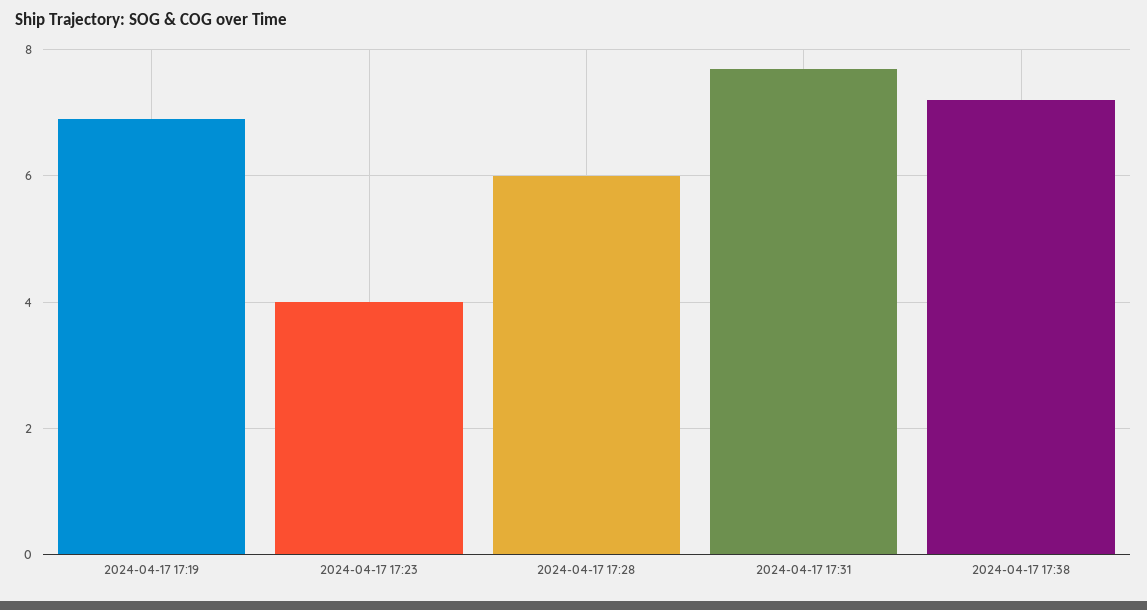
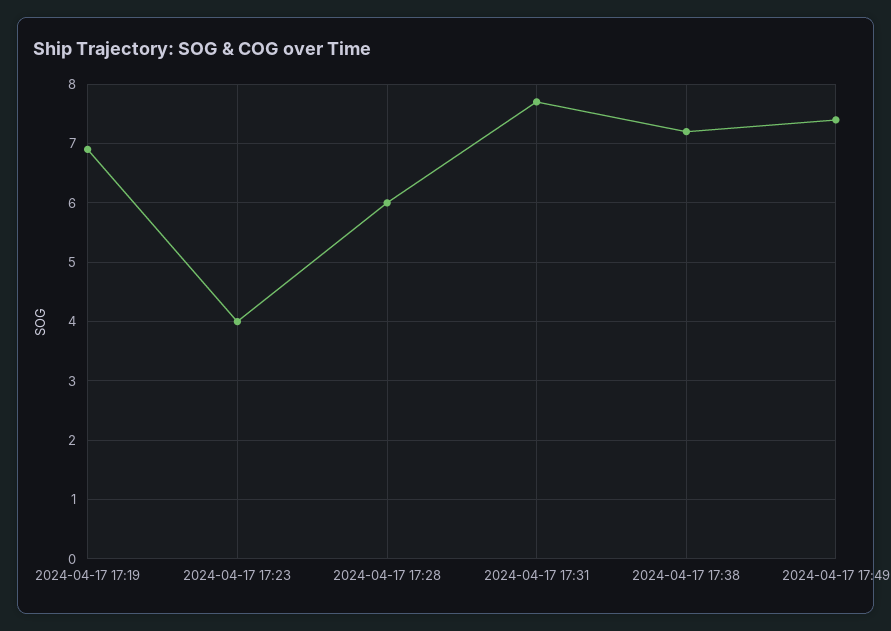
2024-04-17 17:49: none -> 7.5

